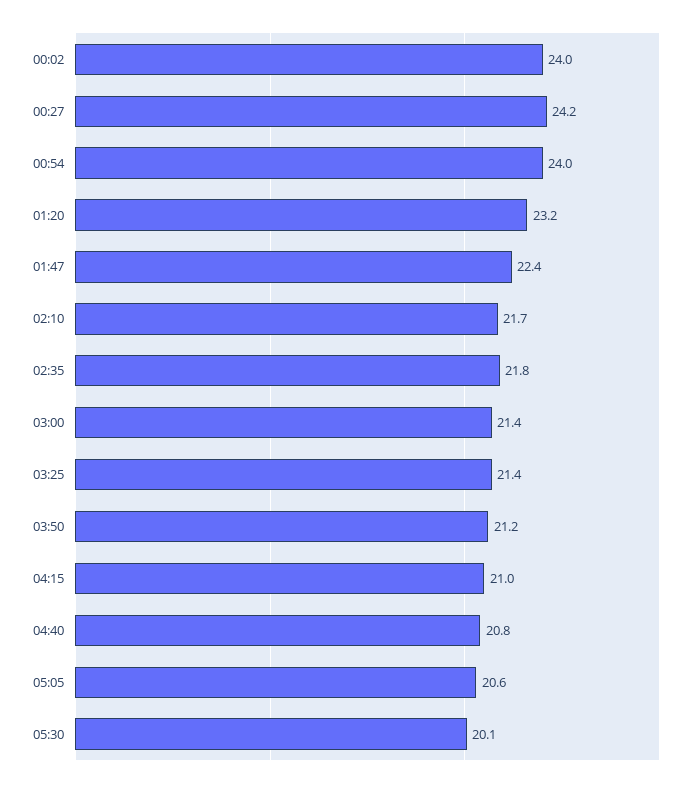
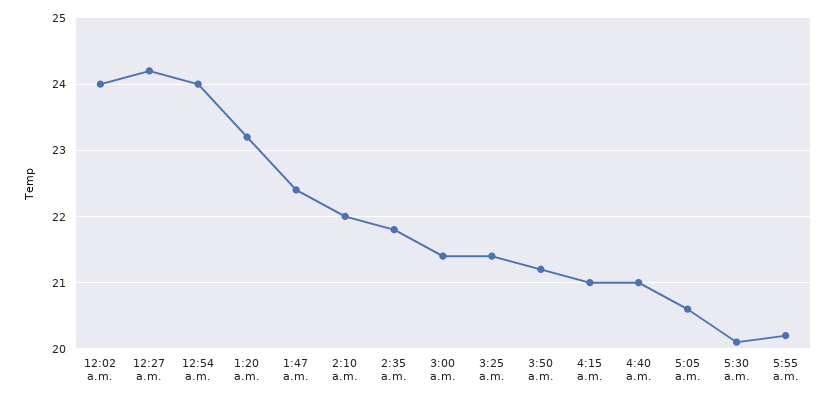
02:10: 21.7 -> 22
04:40: 20.8 -> 21
5:55 a.m.: none -> 20.2

